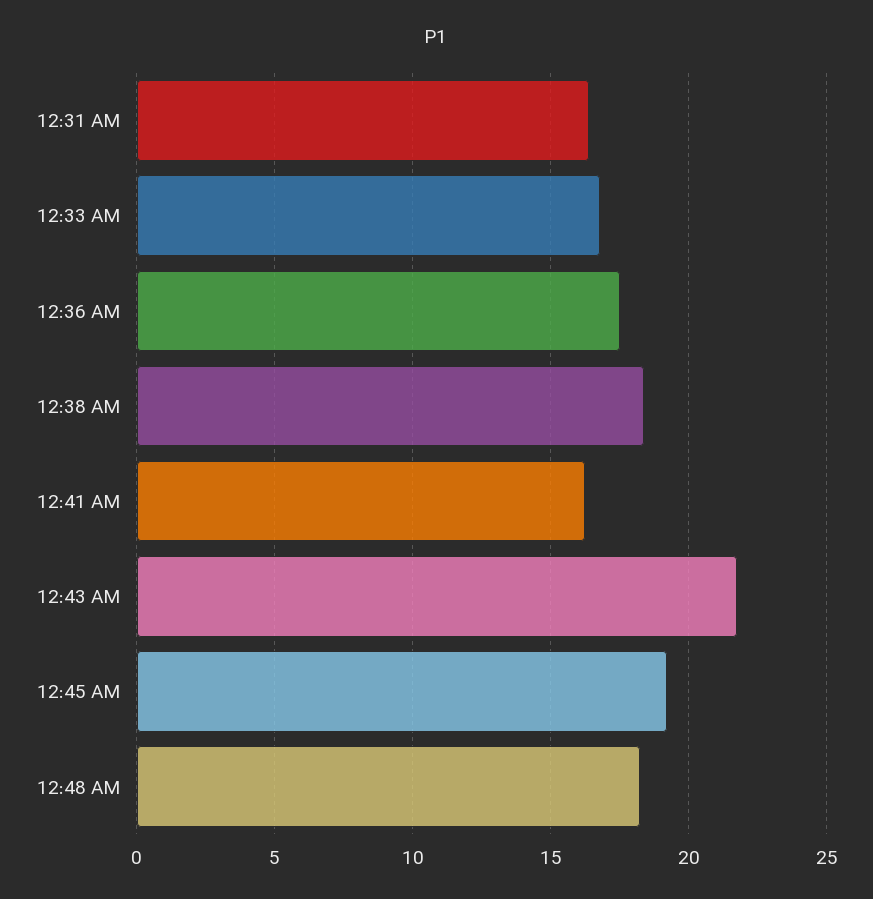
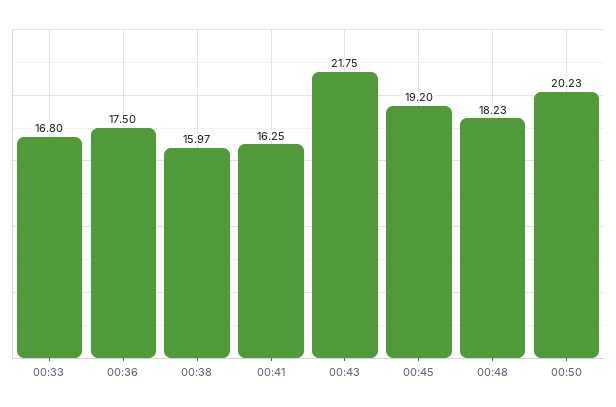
12:31 AM: 16.5 -> none
12:38 AM: 18.5 -> 15.97
00:50: none -> 20.23

